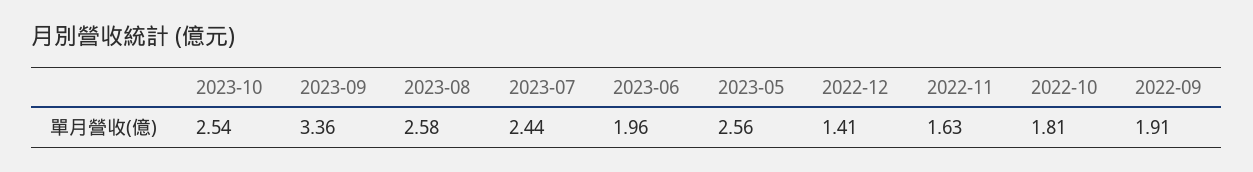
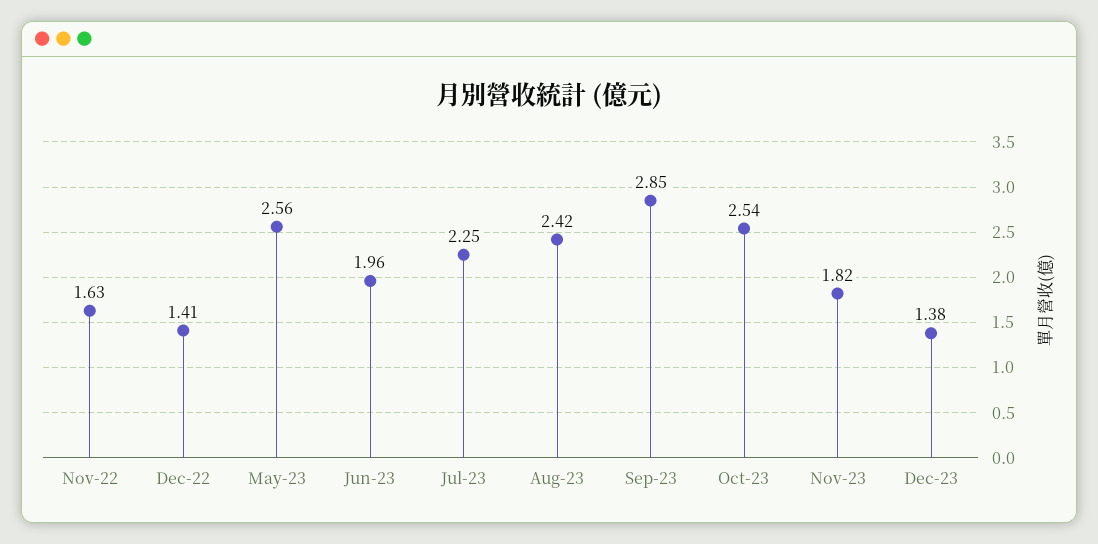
2023-09: 3.36 -> 2.85
2023-08: 2.58 -> 2.42
2023-07: 2.44 -> 2.25
2022-10: 1.81 -> none
2022-09: 1.91 -> none
Nov-23: none -> 1.82
Dec-23: none -> 1.38

